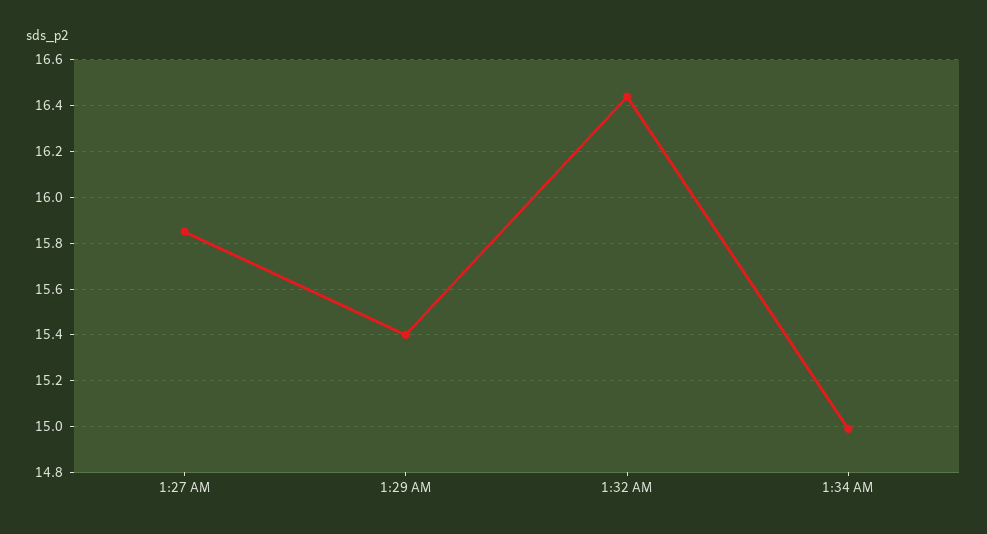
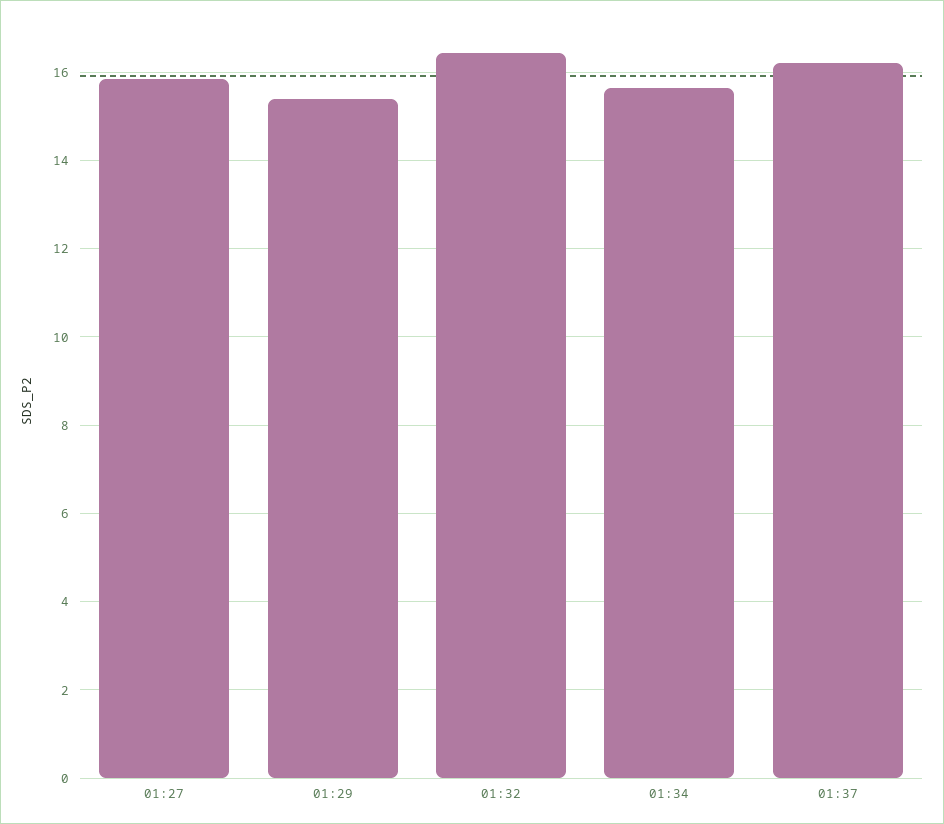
1:34 AM: 15 -> 15.6
01:37: none -> 16.2

